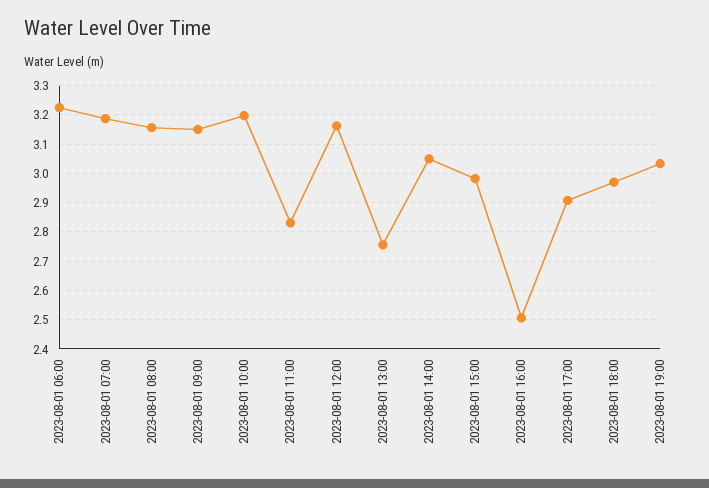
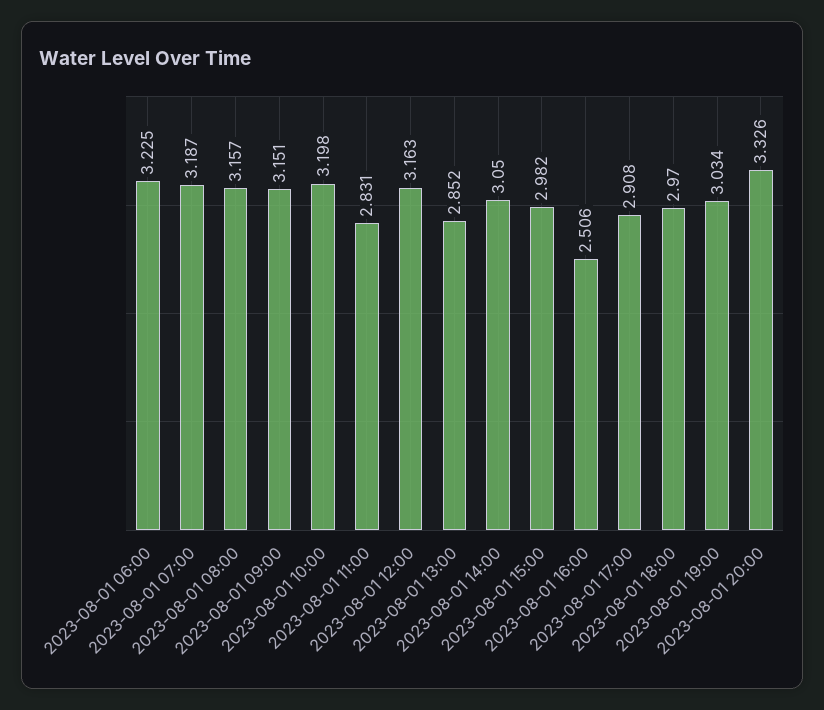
2023-08-01 13:00: 2.75 -> 2.852
2023-08-01 20:00: none -> 3.326

